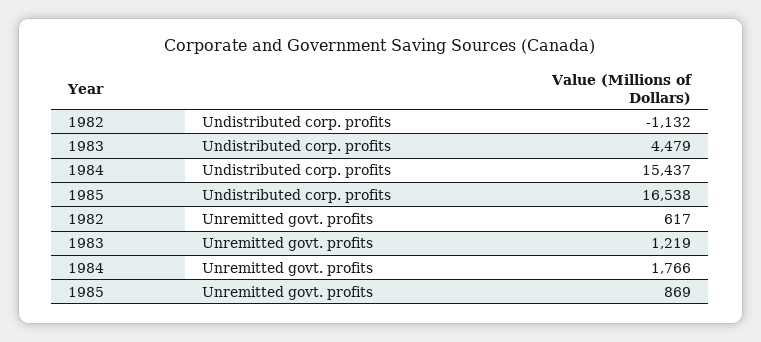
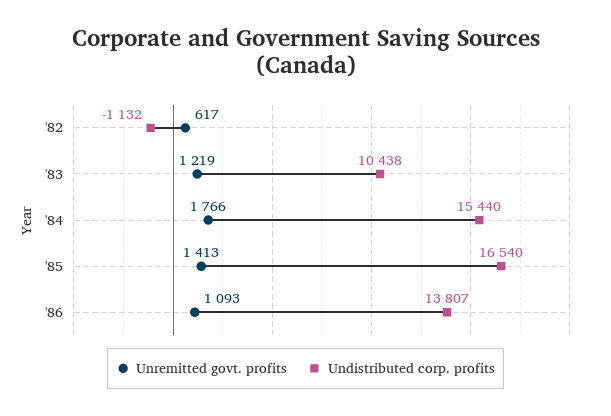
Undistributed corp. profits, 1983: 4479 -> 10438
Undistributed corp. profits, 1984: 15437 -> 15440
Undistributed corp. profits, 1985: 16538 -> 16540
Unremitted govt. profits, 1985: 869 -> 1413
Unremitted govt. profits, '86: none -> 1093
Undistributed corp. profits, '86: none -> 13807

